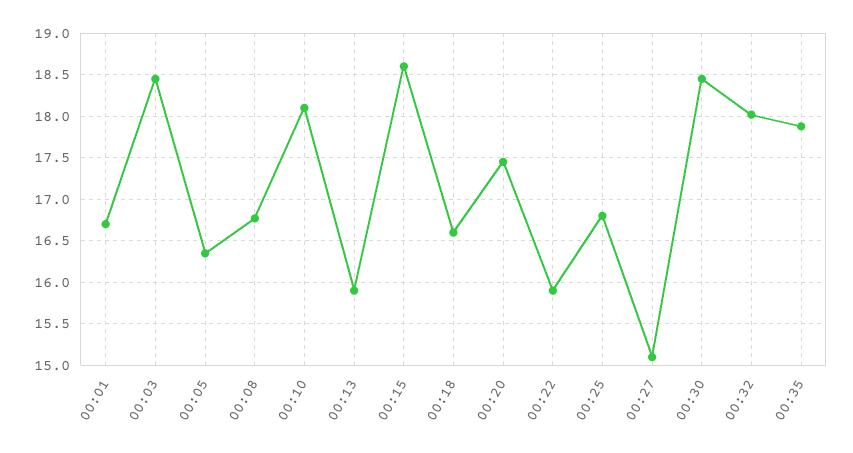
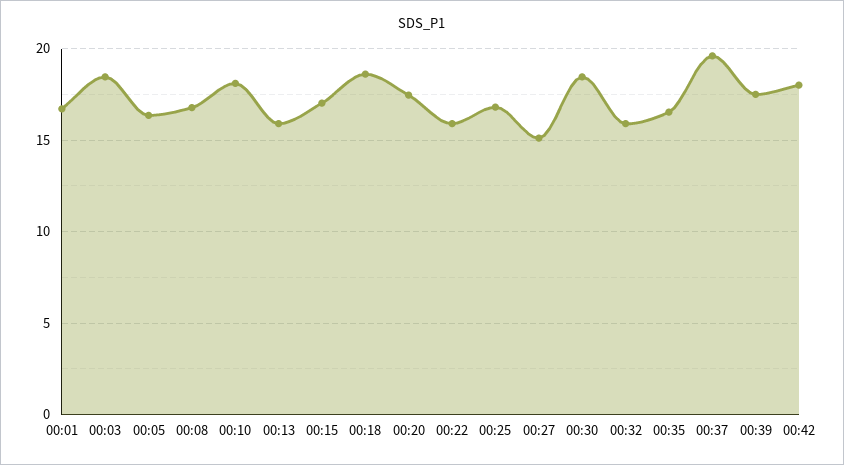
00:15: 18.6 -> 17
00:18: 16.6 -> 18.5
00:32: 18 -> 16
00:35: 17.9 -> 16.5
00:37: none -> 19.5
00:39: none -> 17.5
00:42: none -> 18

